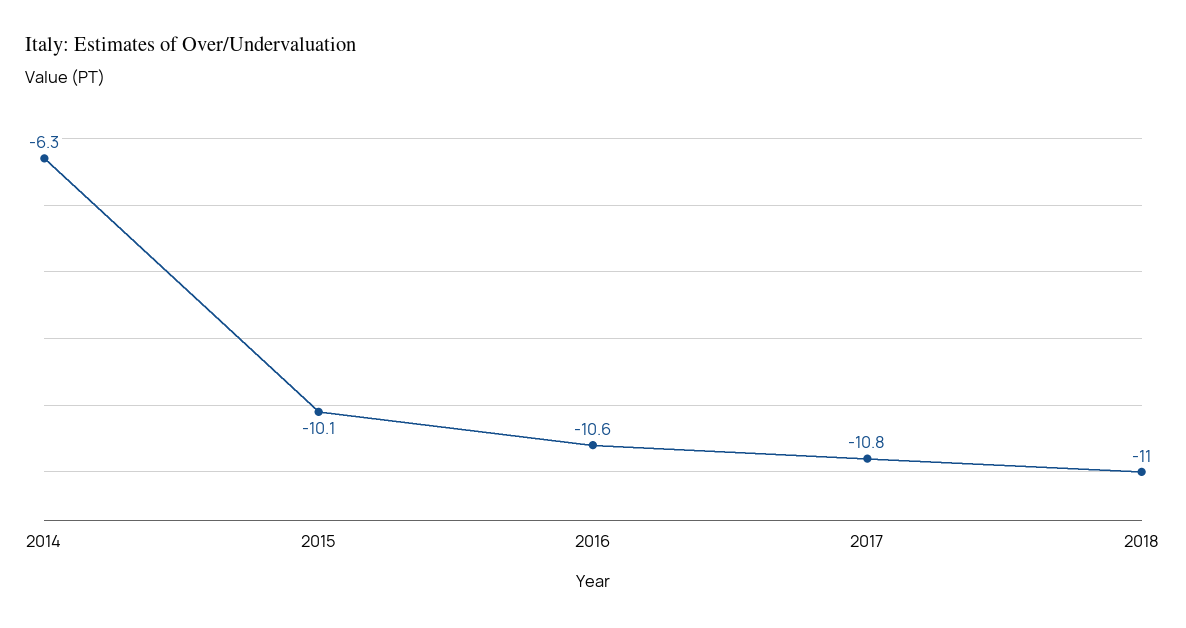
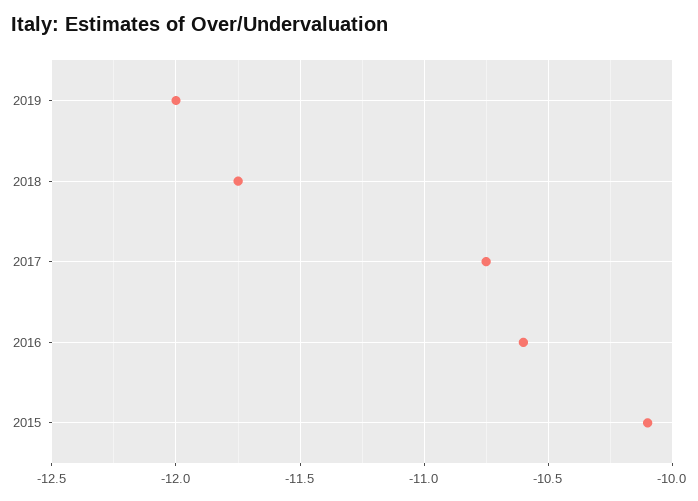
2014: -6.3 -> none
2018: -11 -> -11.75
2019: none -> -12

